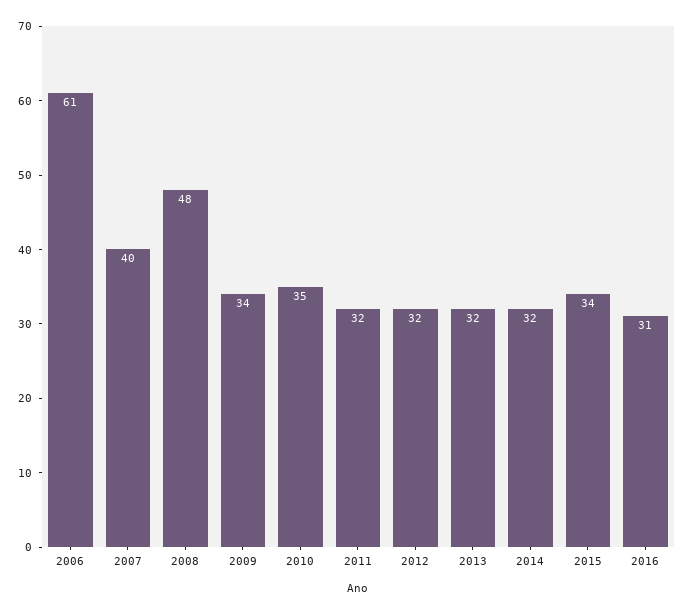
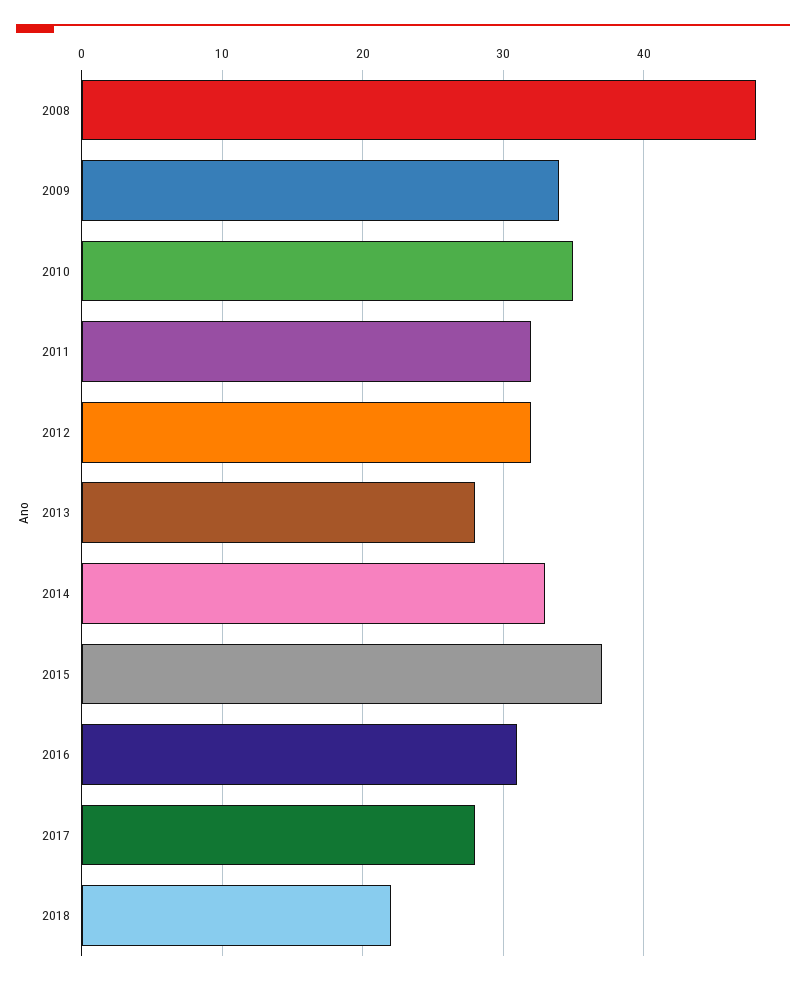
2006: 61 -> none
2007: 40 -> none
2013: 32 -> 28
2014: 32 -> 33
2015: 34 -> 37
2017: none -> 28
2018: none -> 22

